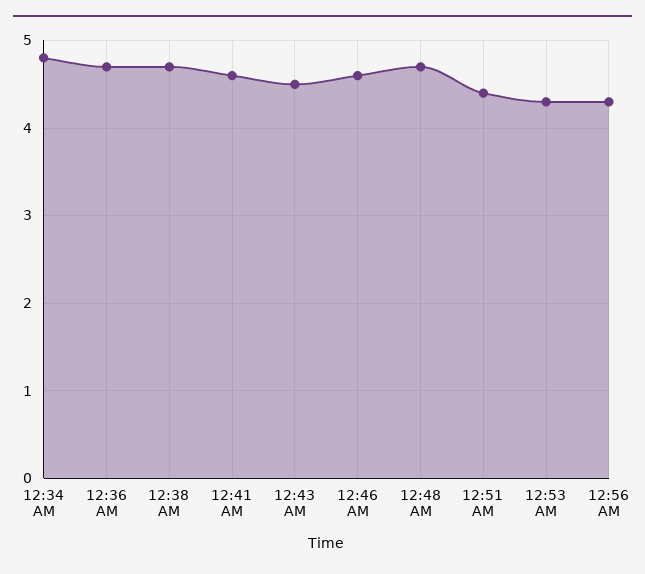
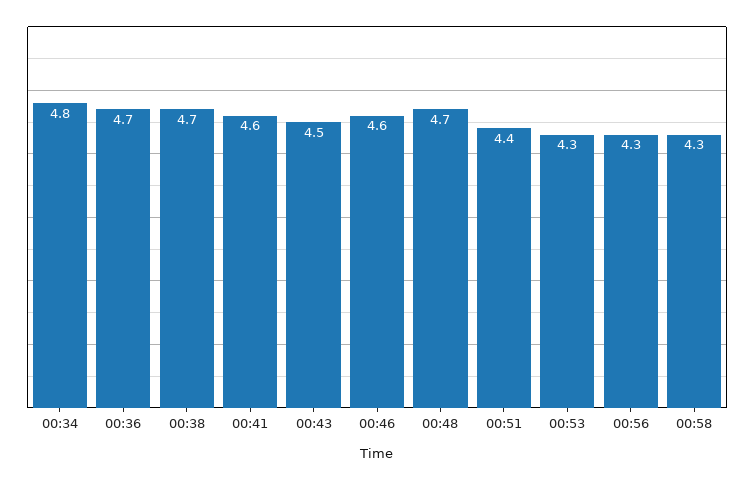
00:58: none -> 4.3

